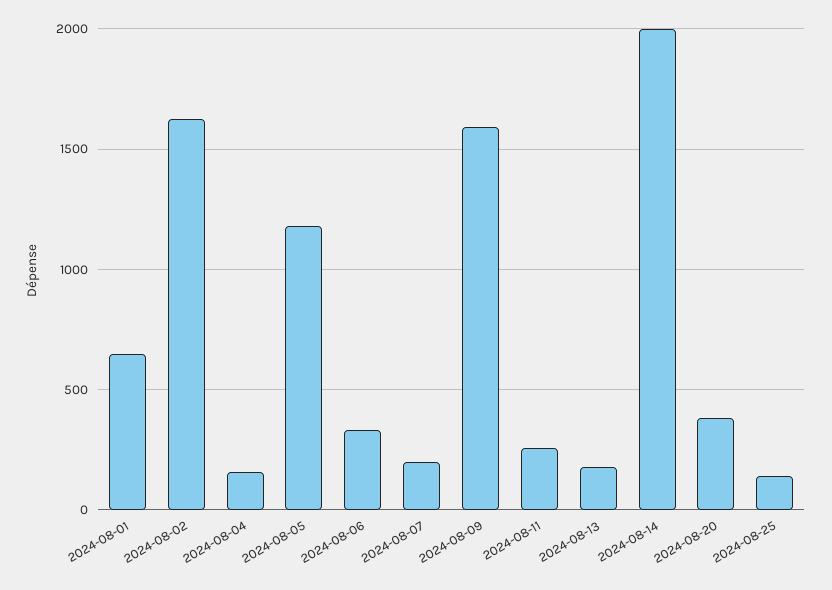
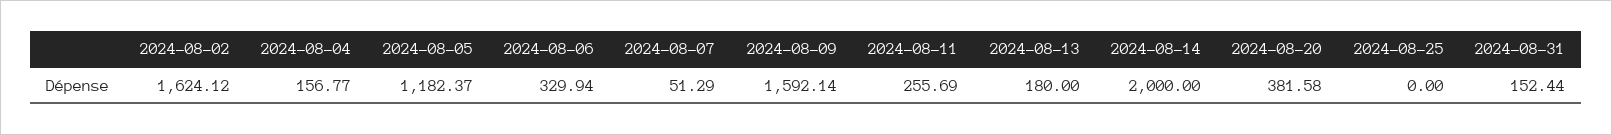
2024-08-01: 650 -> none
2024-08-07: 200 -> 51.29
2024-08-25: 150 -> 0
2024-08-31: none -> 152.44

